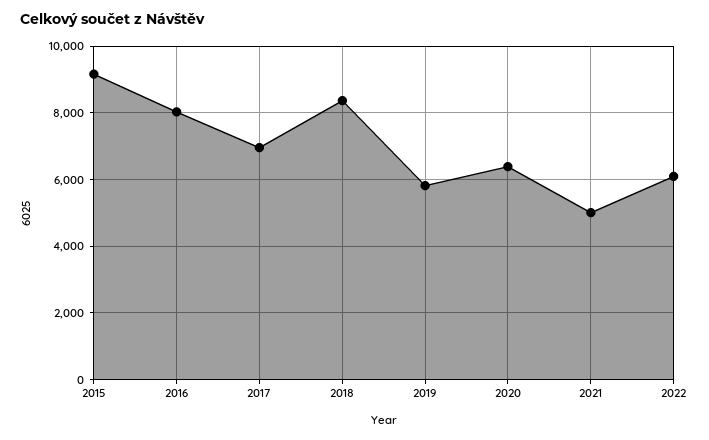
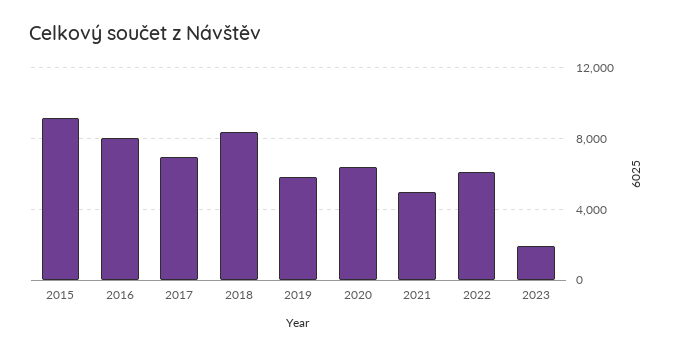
2023: none -> 2000

